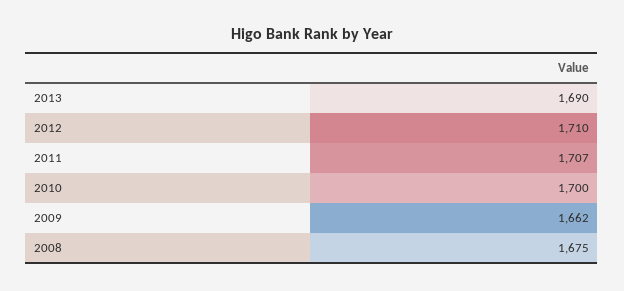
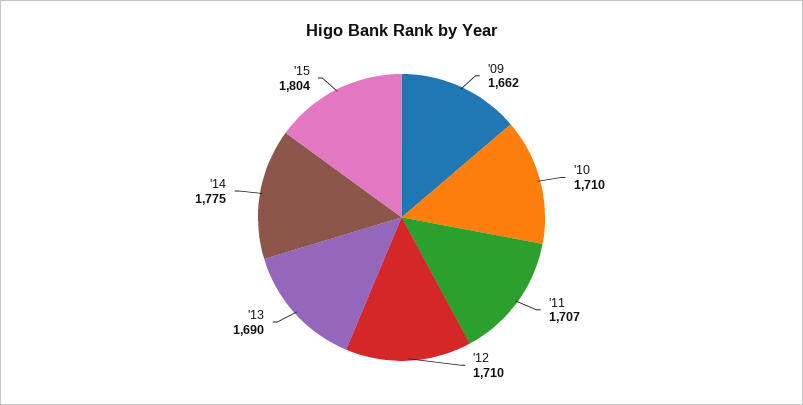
2010: 1700 -> 1710
2008: 1675 -> none
'14: none -> 1775
'15: none -> 1804

